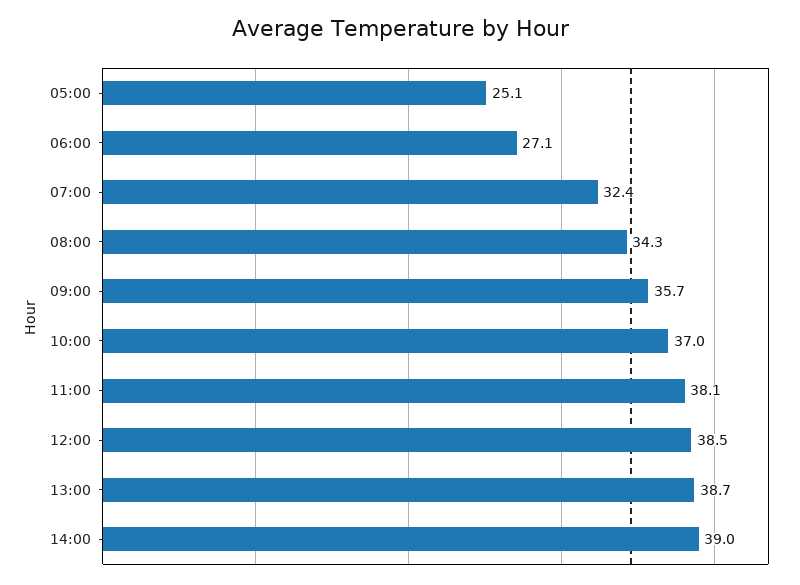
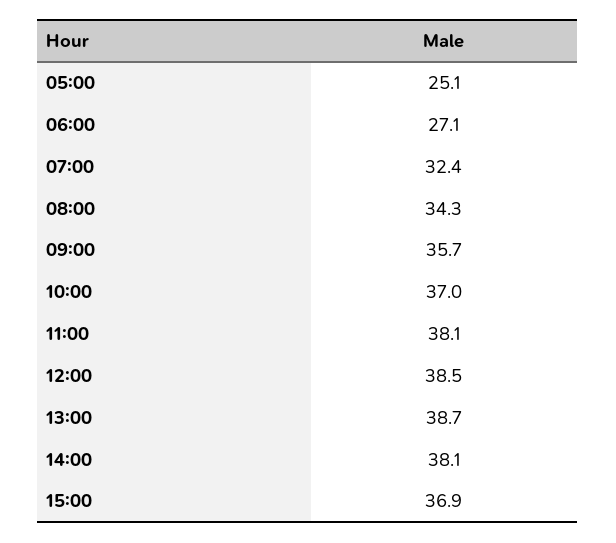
14:00: 39 -> 38.1
15:00: none -> 36.9

